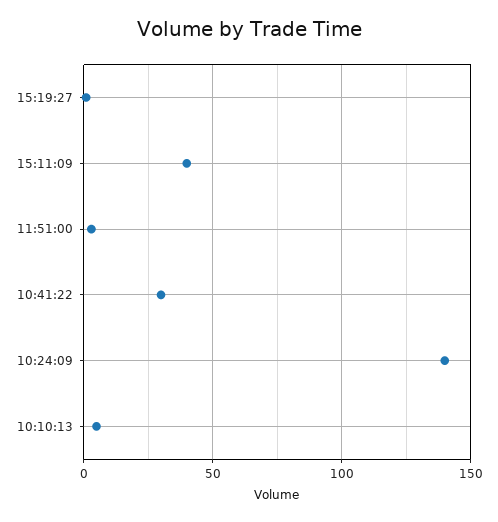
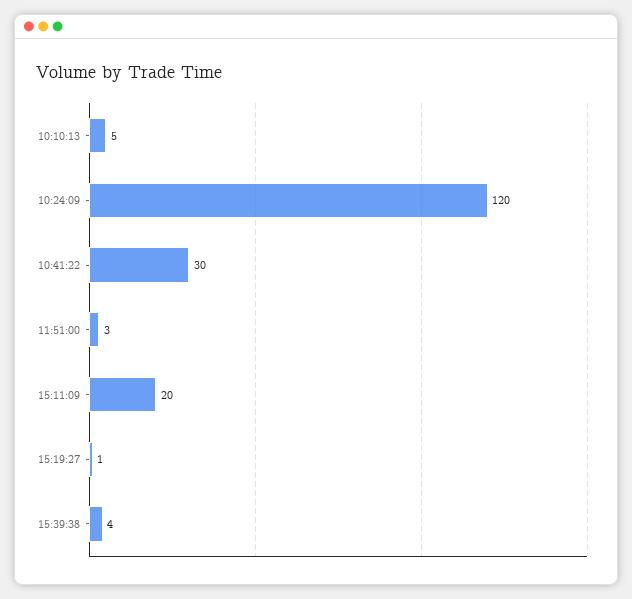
15:11:09: 40 -> 20
10:24:09: 140 -> 120
15:39:38: none -> 4

